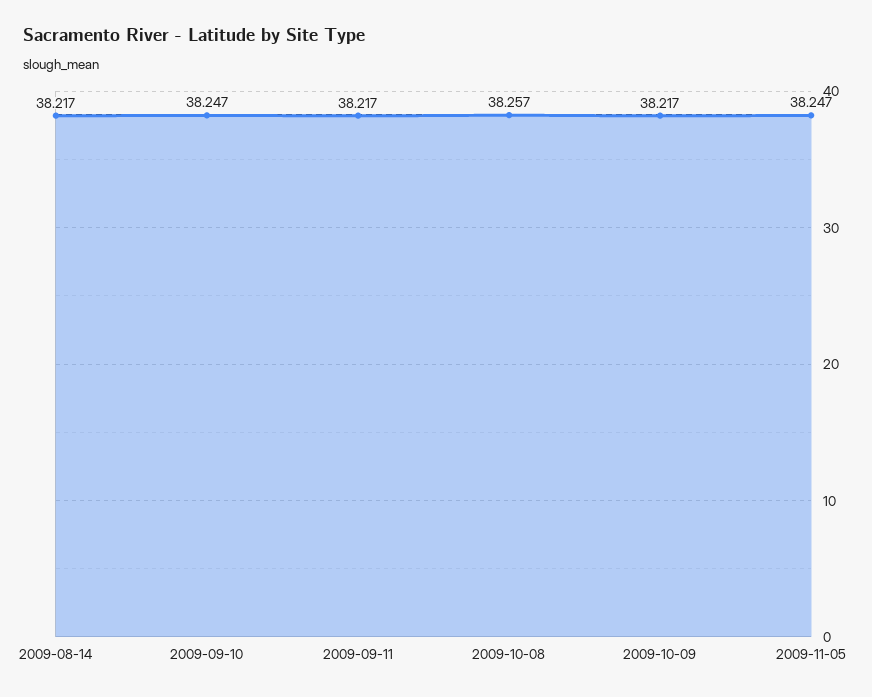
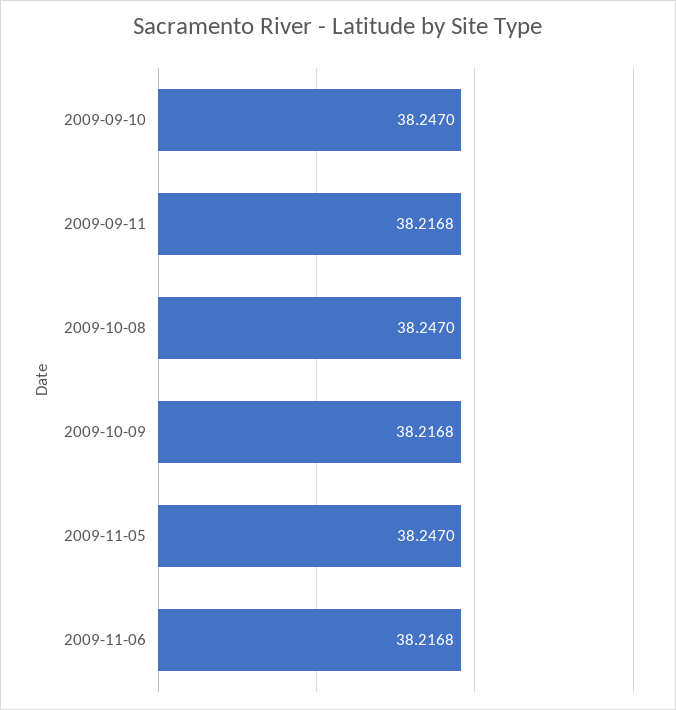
2009-08-14: 38.217 -> none
2009-10-08: 38.257 -> 38.247
2009-11-06: none -> 38.2168

